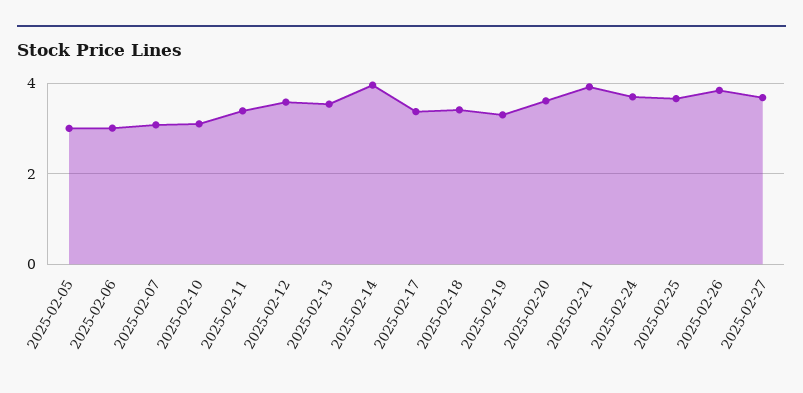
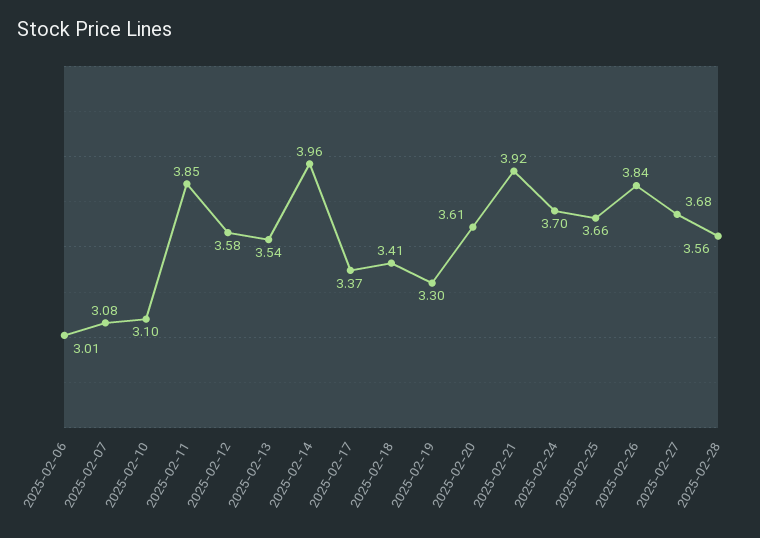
2025-02-05: 3 -> none
2025-02-11: 3.4 -> 3.85
2025-02-28: none -> 3.56

